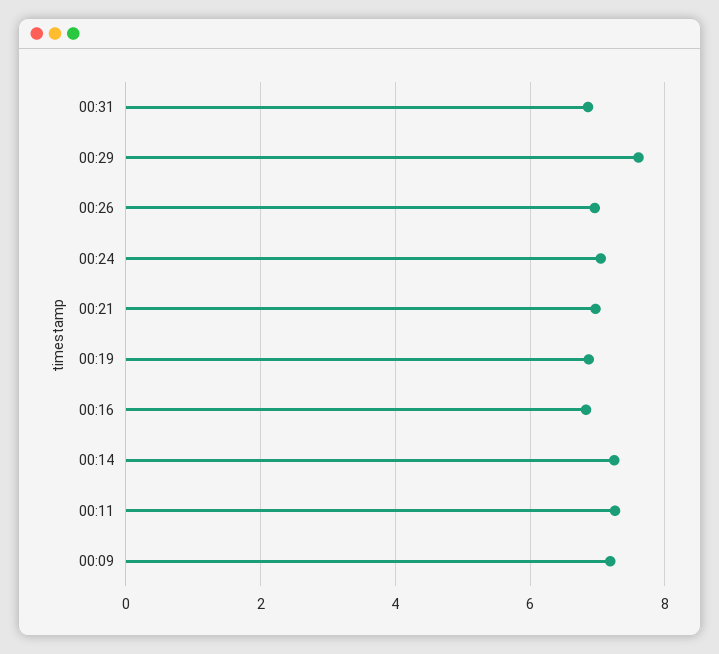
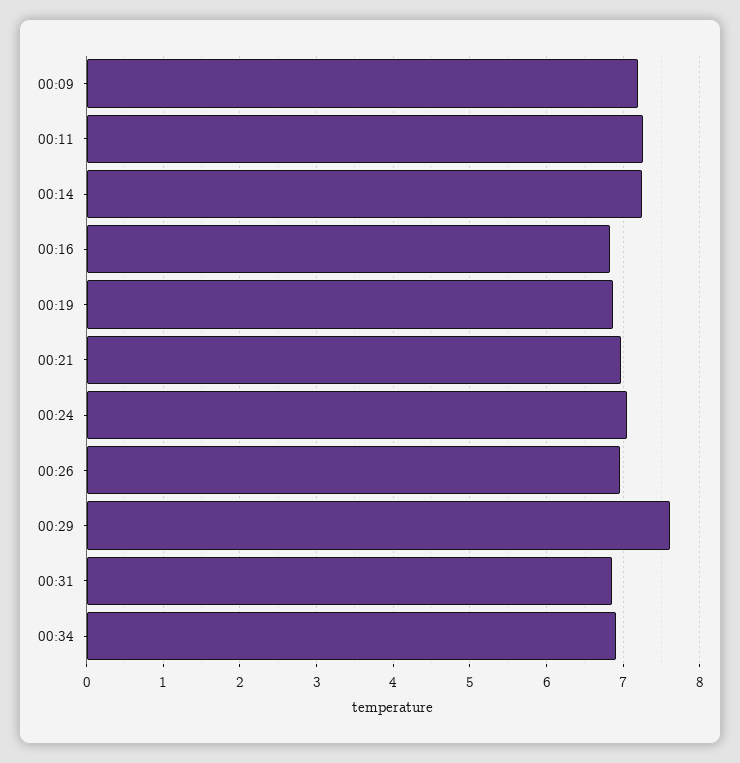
00:34: none -> 6.9

